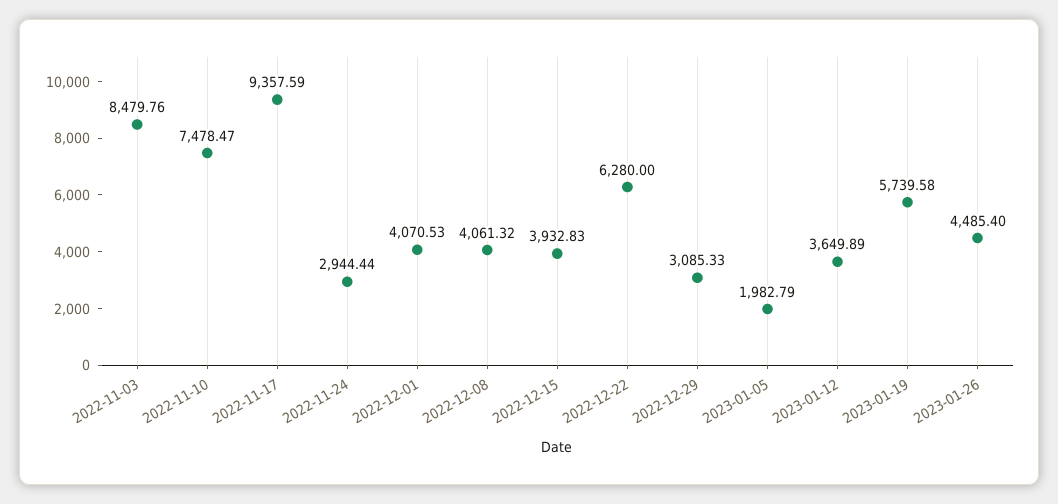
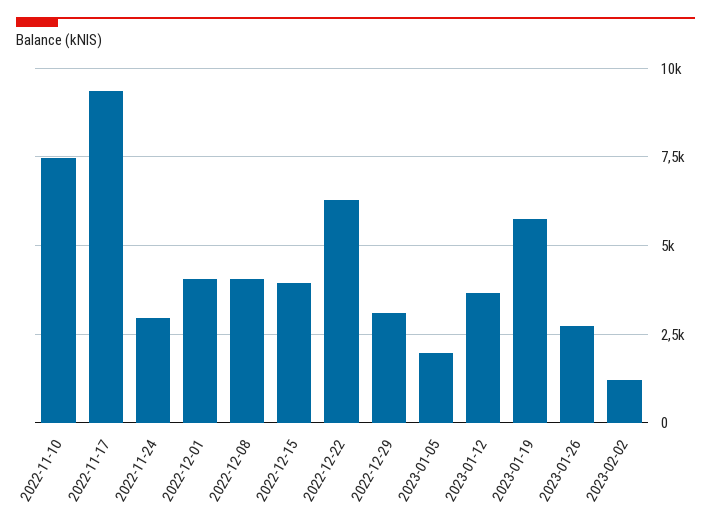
2022-11-03: 8479.76 -> none
2023-01-26: 4485.4 -> 2750
2023-02-02: none -> 1250

